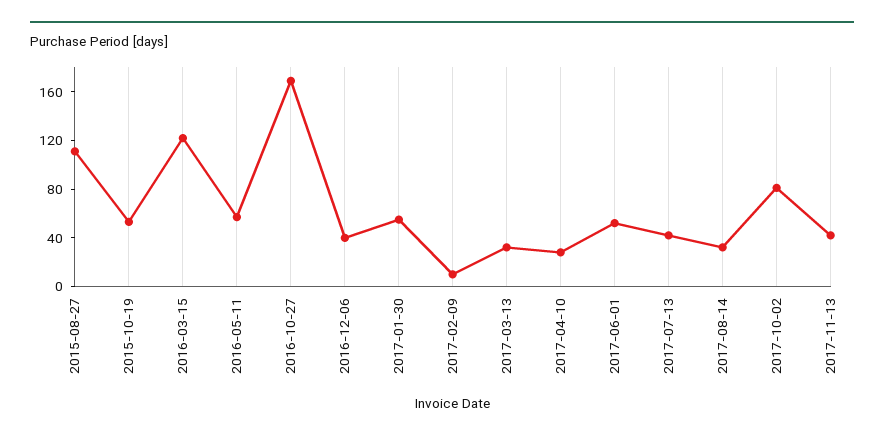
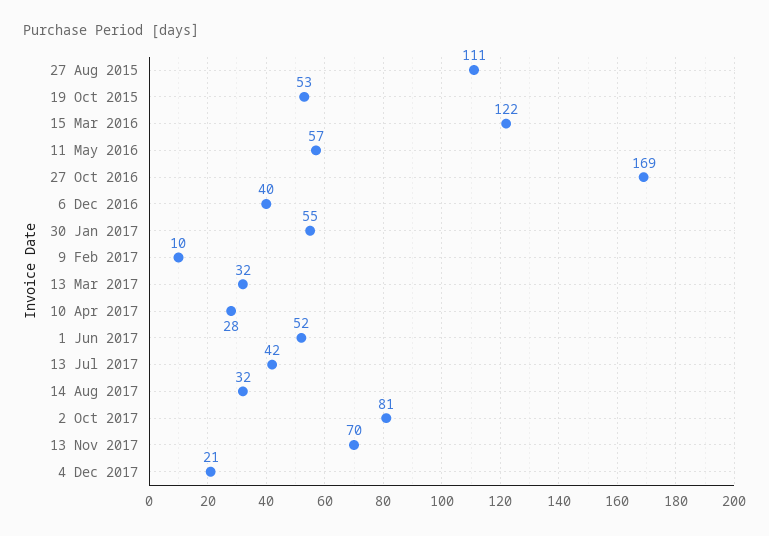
2017-11-13: 40 -> 70
4 Dec 2017: none -> 21

